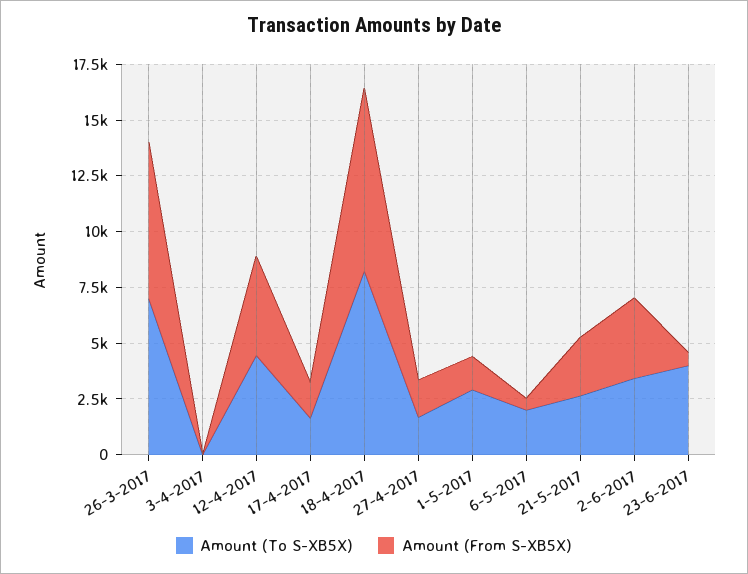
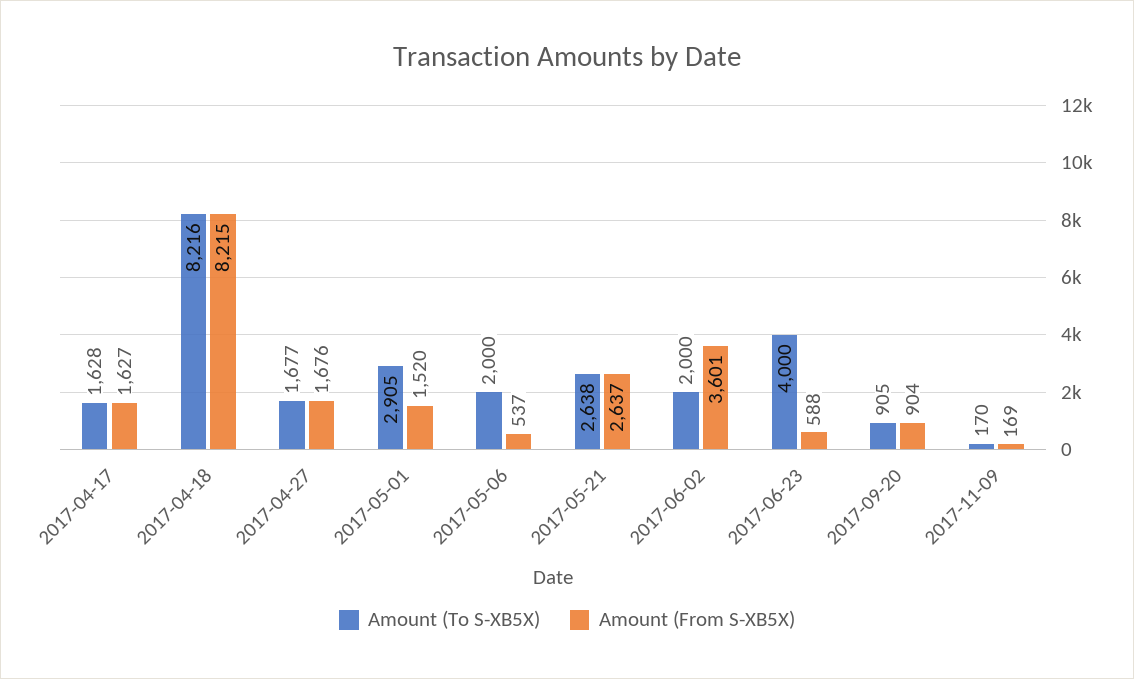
Amount (To S-XB5X), 26-3-2017: 7000 -> none
Amount (From S-XB5X), 26-3-2017: 7000 -> none
Amount (To S-XB5X), 3-4-2017: 0 -> none
Amount (From S-XB5X), 3-4-2017: 0 -> none
Amount (To S-XB5X), 12-4-2017: 4500 -> none
Amount (From S-XB5X), 12-4-2017: 4500 -> none
Amount (To S-XB5X), 2-6-2017: 3500 -> 2000
Amount (To S-XB5X), 2017-09-20: none -> 905
Amount (From S-XB5X), 2017-09-20: none -> 904
Amount (To S-XB5X), 2017-11-09: none -> 170
Amount (From S-XB5X), 2017-11-09: none -> 169

